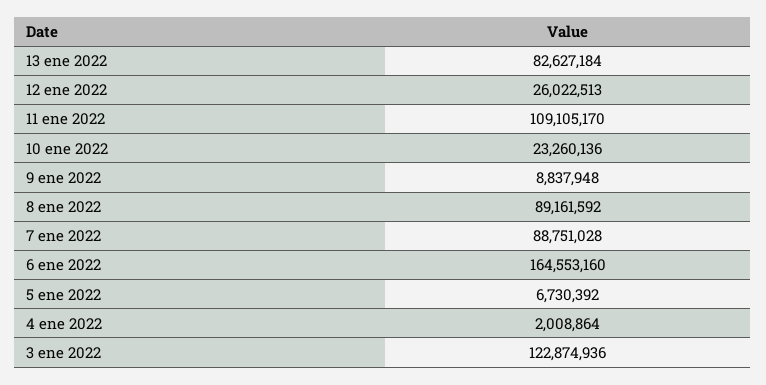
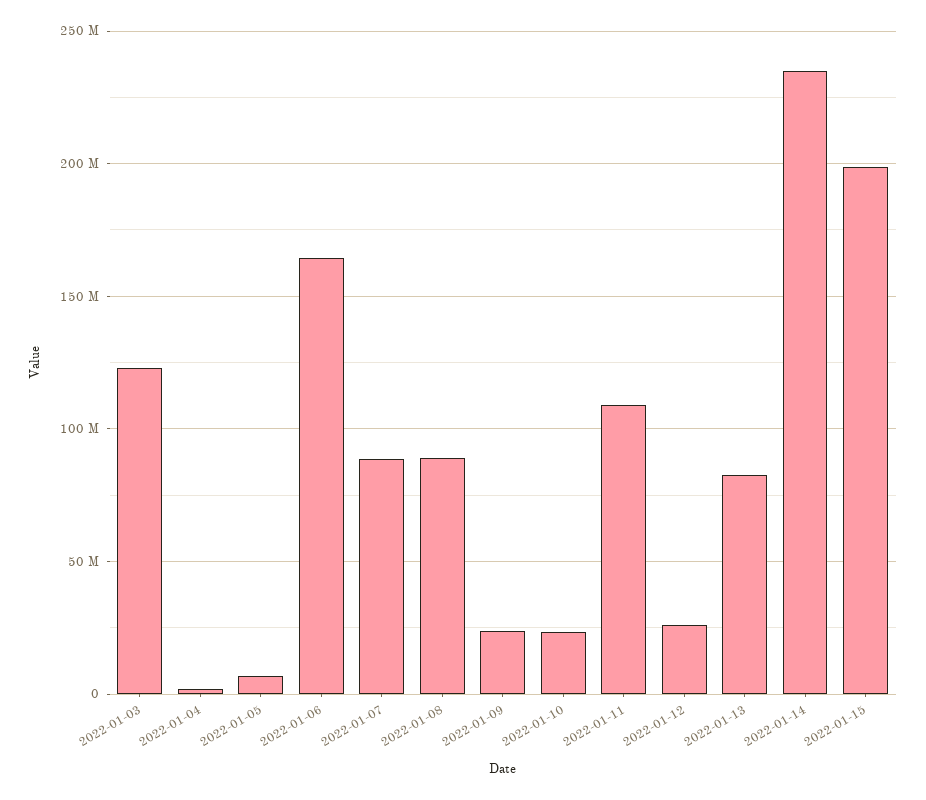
9 ene 2022: 8837948 -> 25000000
2022-01-14: none -> 235000000
2022-01-15: none -> 200000000

